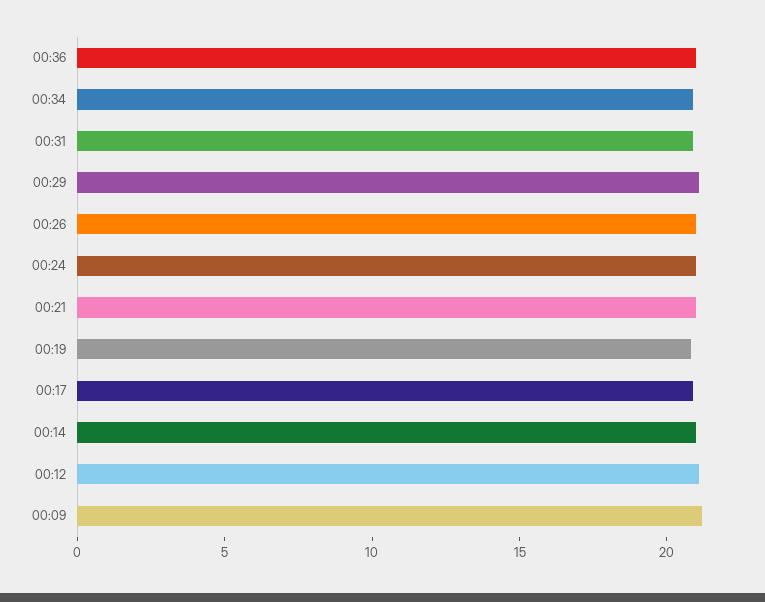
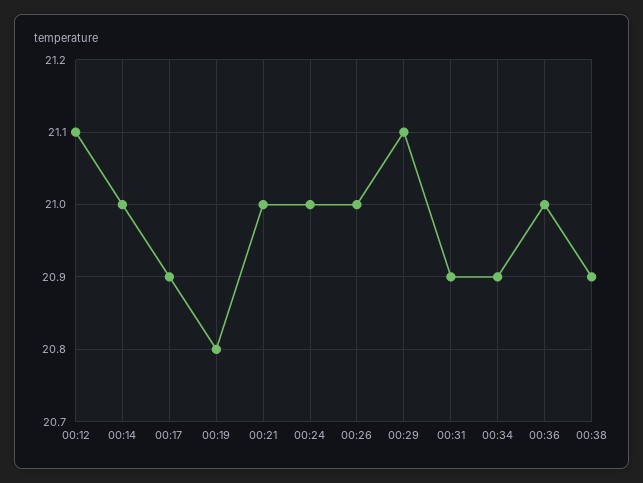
00:09: 21 -> none
00:38: none -> 20.9

